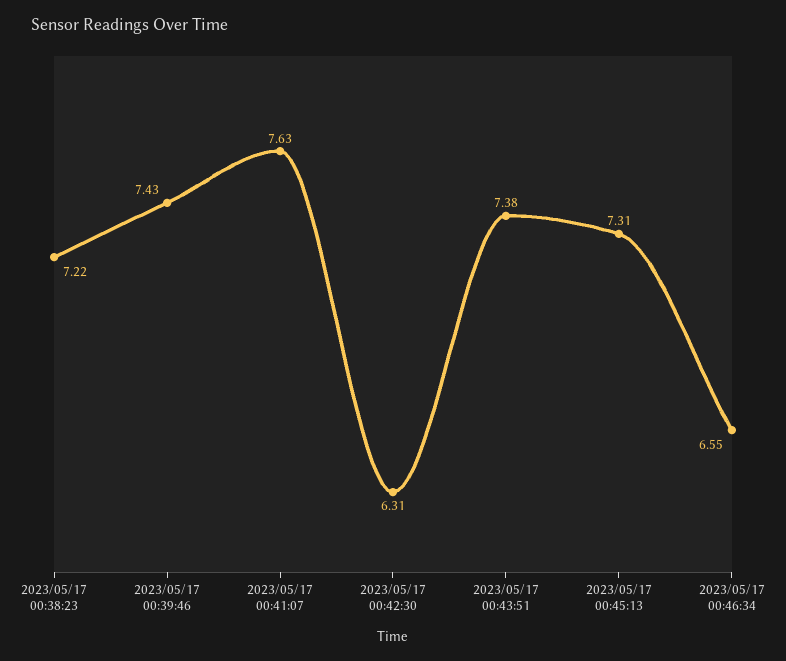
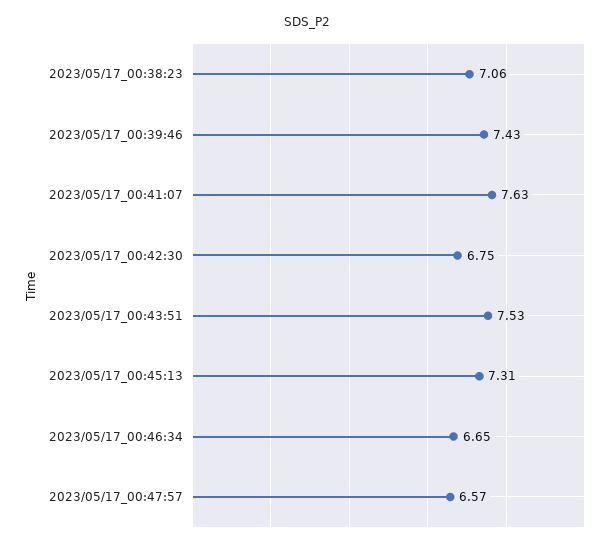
2023/05/17 00:38:23: 7.22 -> 7.06
2023/05/17 00:42:30: 6.31 -> 6.75
2023/05/17 00:43:51: 7.38 -> 7.53
2023/05/17 00:46:34: 6.55 -> 6.65
2023/05/17_00:47:57: none -> 6.57

